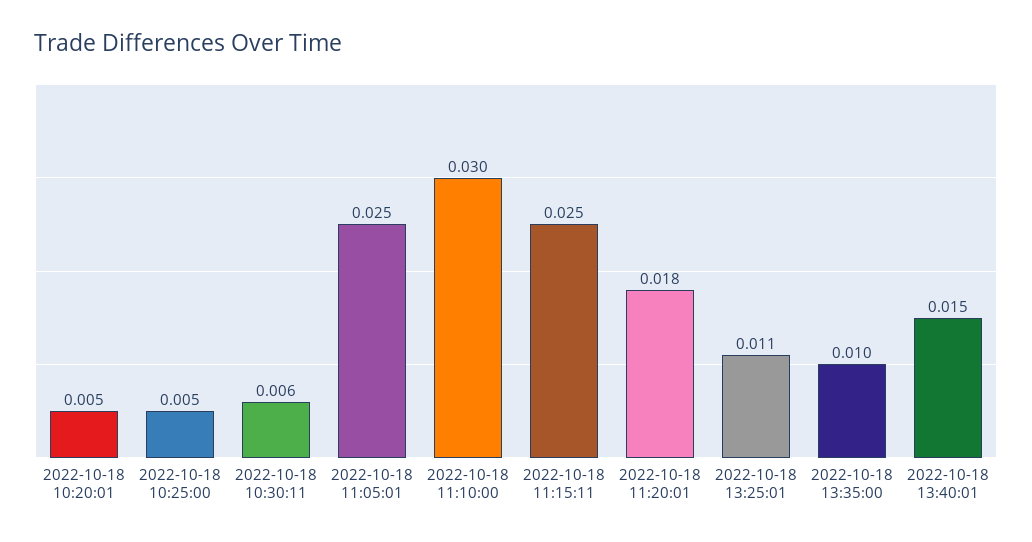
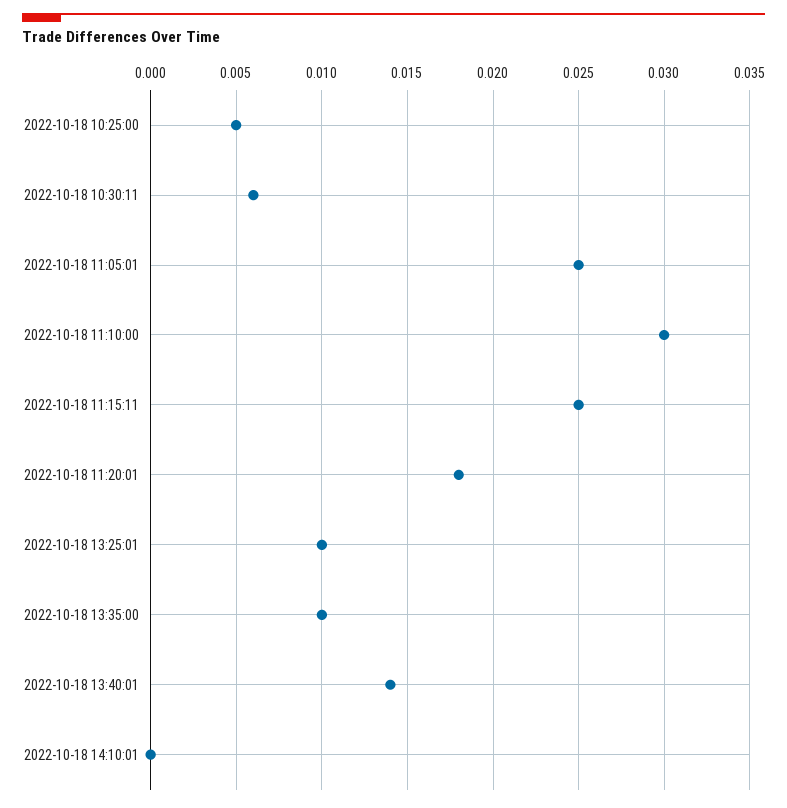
2022-10-18 10:20:01: 0.005 -> none
2022-10-18 13:25:01: 0.011 -> 0.01
2022-10-18 13:40:01: 0.015 -> 0.014
2022-10-18 14:10:01: none -> 0

